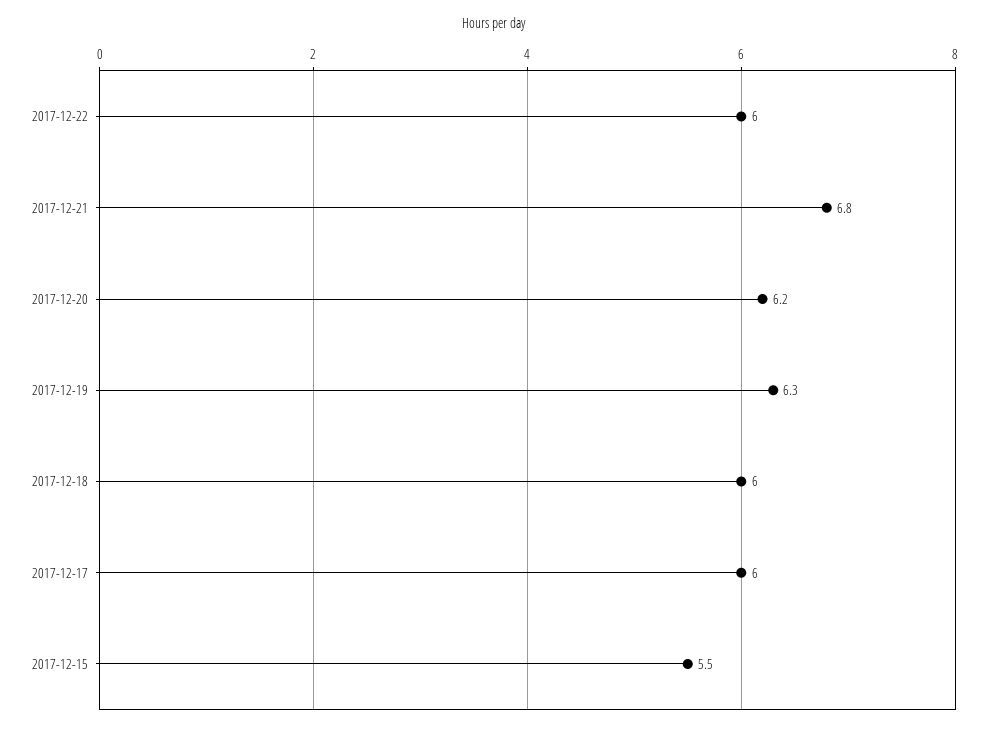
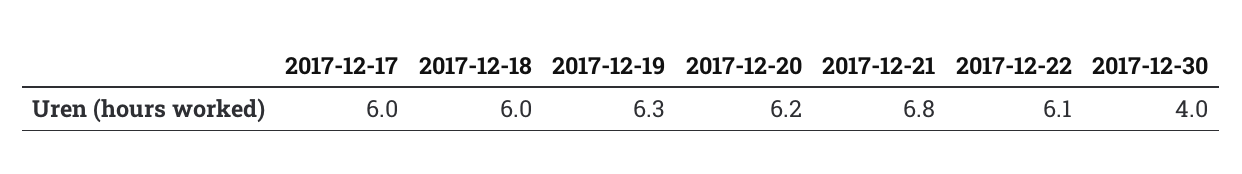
2017-12-22: 6 -> 6.1
2017-12-15: 5.5 -> none
2017-12-30: none -> 4

